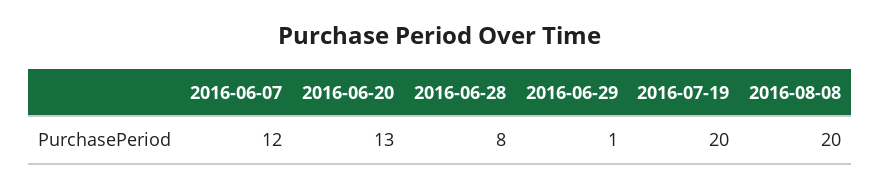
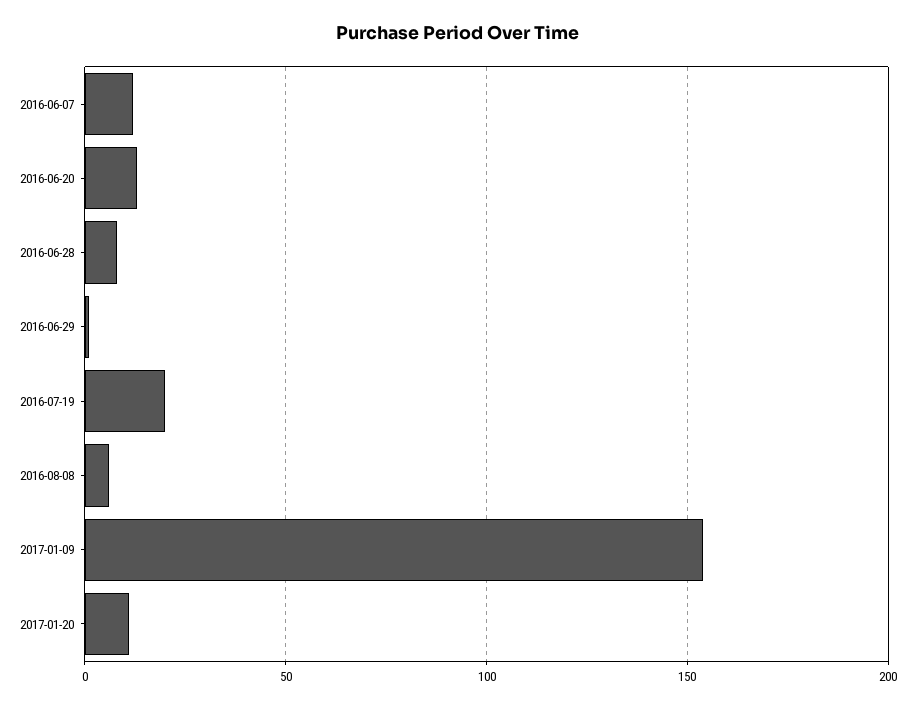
2016-08-08: 20 -> 5
2017-01-09: none -> 155
2017-01-20: none -> 10

